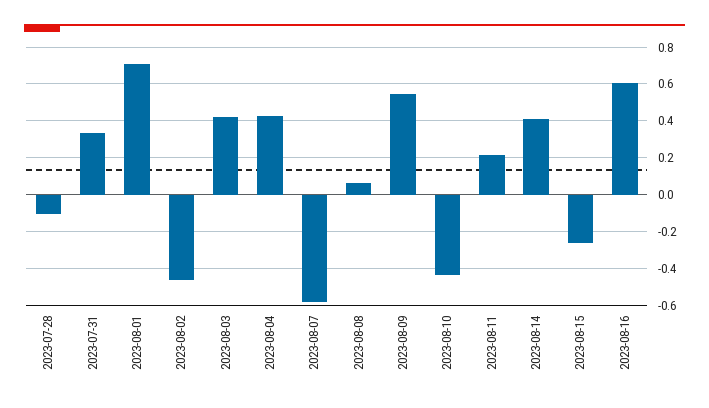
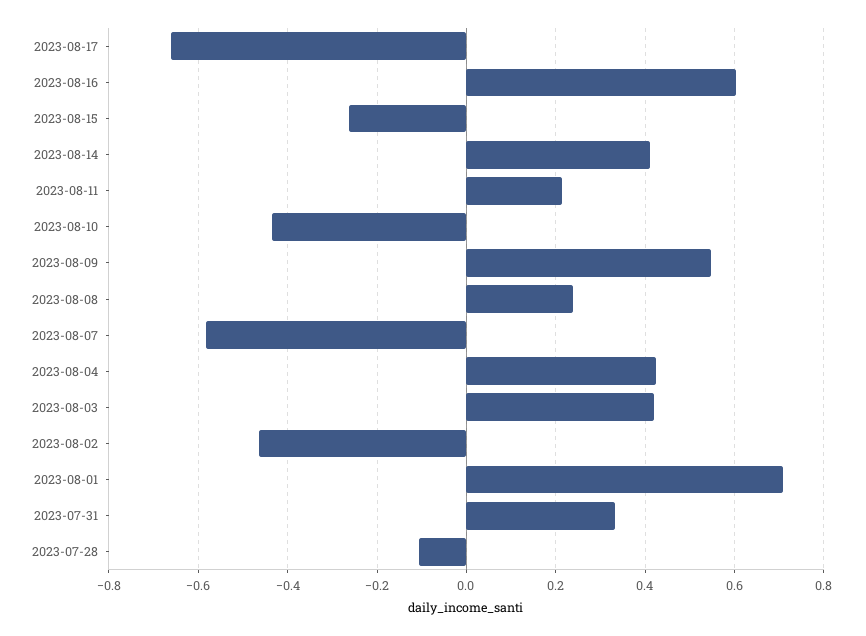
2023-08-08: 0.05 -> 0.24
2023-08-17: none -> -0.66

